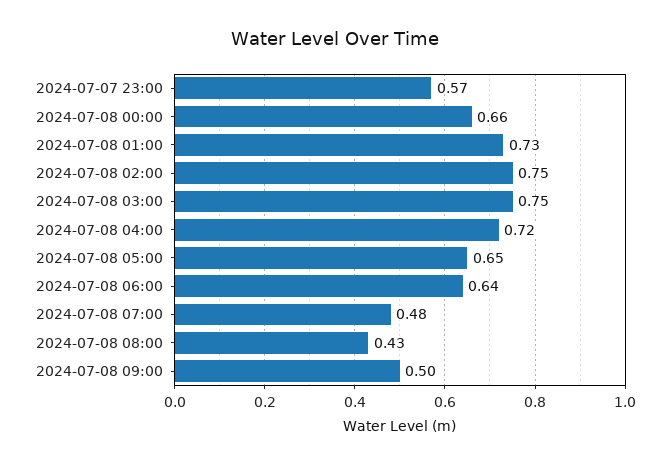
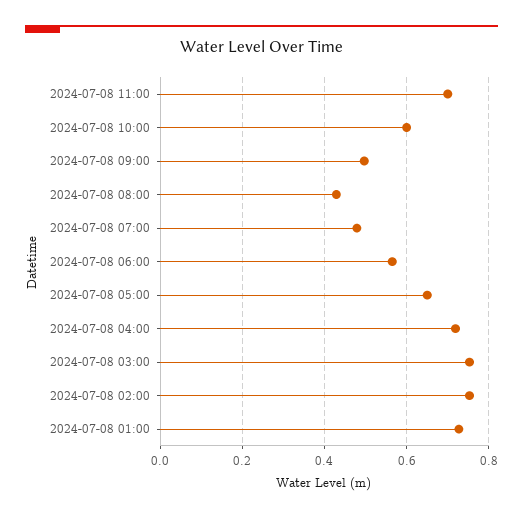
2024-07-07 23:00: 0.57 -> none
2024-07-08 00:00: 0.66 -> none
2024-07-08 06:00: 0.64 -> 0.56
2024-07-08 11:00: none -> 0.7
2024-07-08 10:00: none -> 0.6

